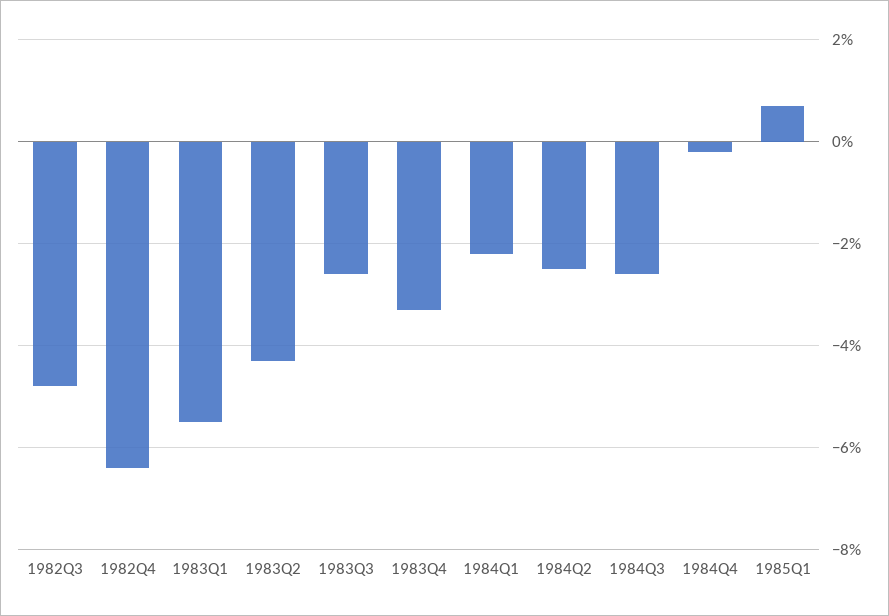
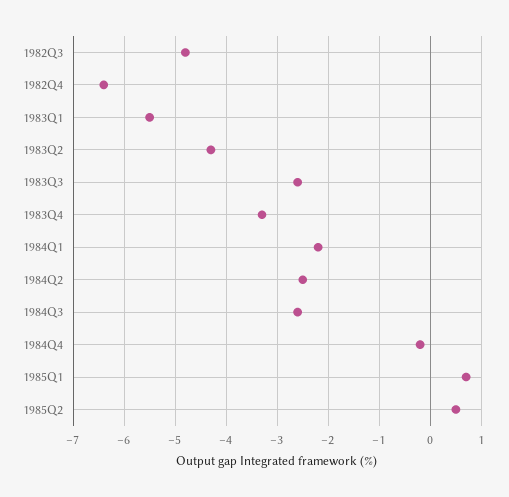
1985Q2: none -> 0.5

